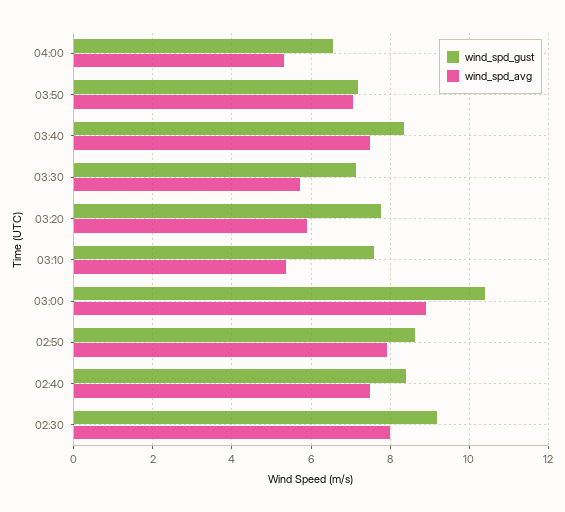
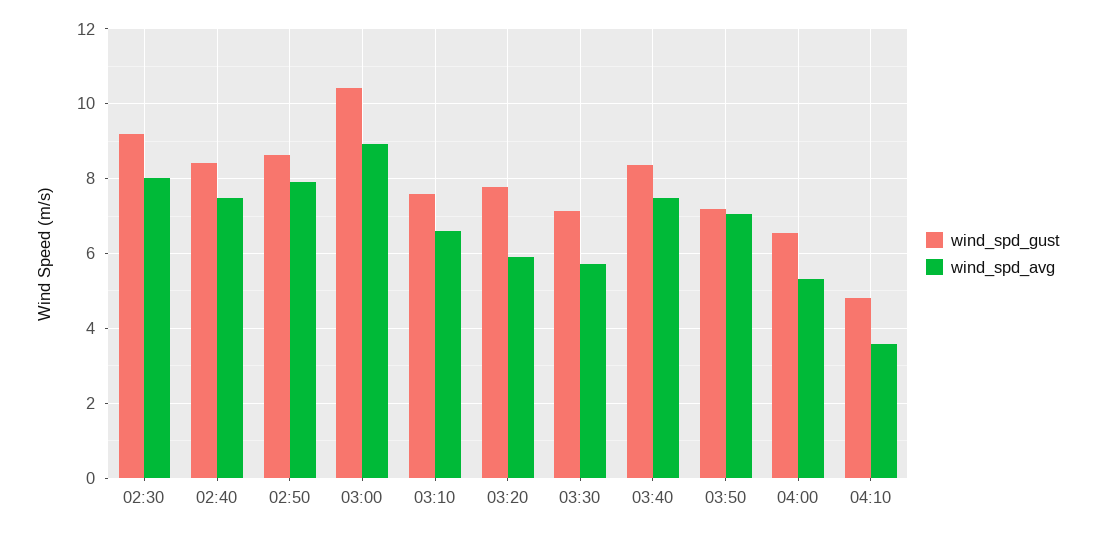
wind_spd_avg, 03:10: 5.4 -> 6.6
wind_spd_gust, 04:10: none -> 4.8
wind_spd_avg, 04:10: none -> 3.6

